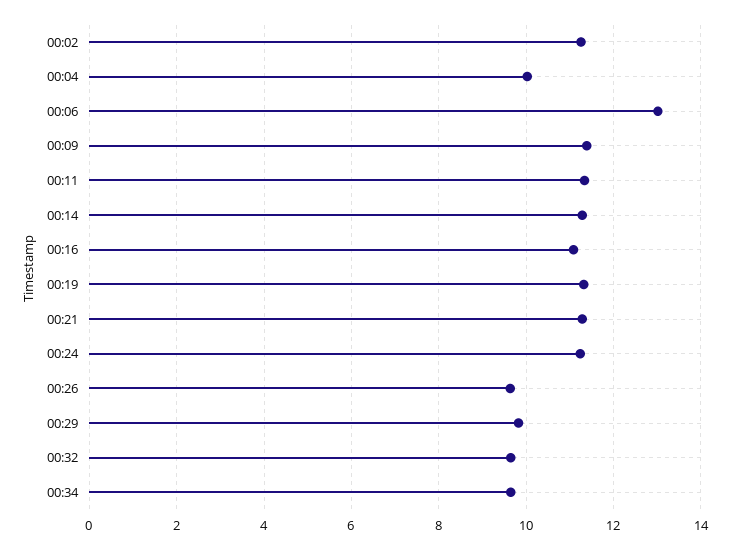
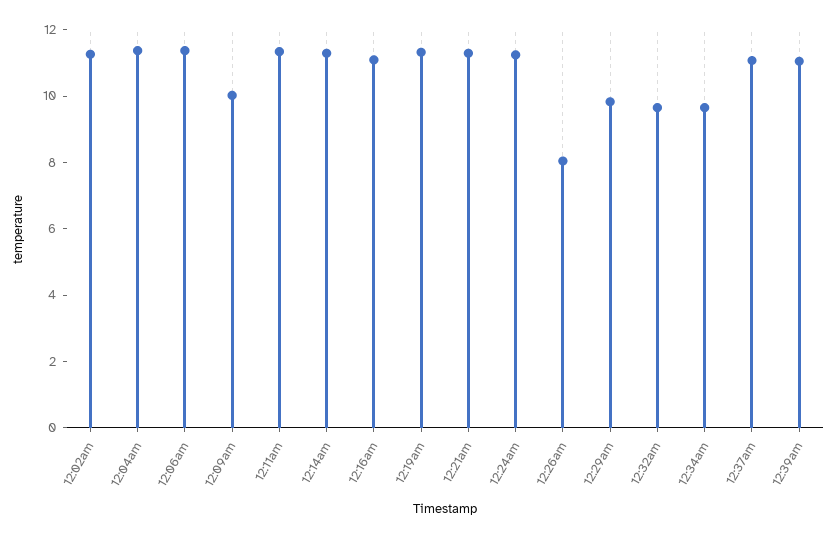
00:04: 10 -> 11.5
00:06: 13 -> 11.5
00:09: 11.4 -> 10
00:26: 9.6 -> 8
12:37am: none -> 11
12:39am: none -> 11

